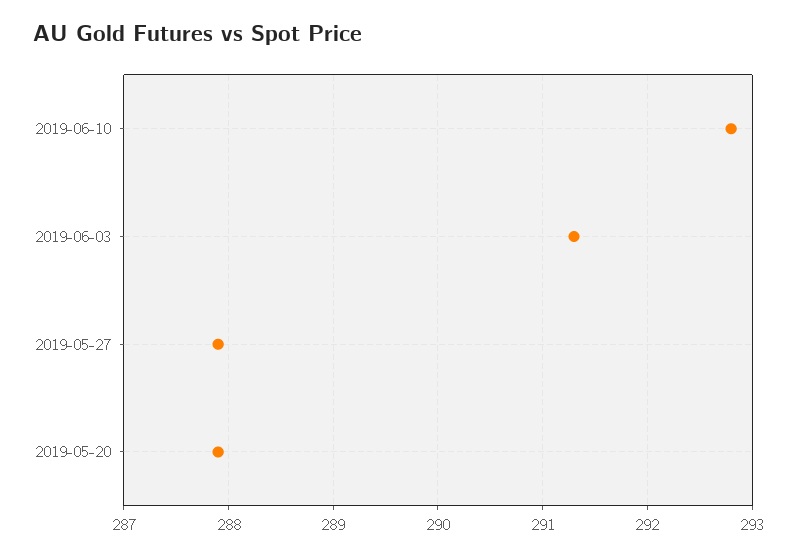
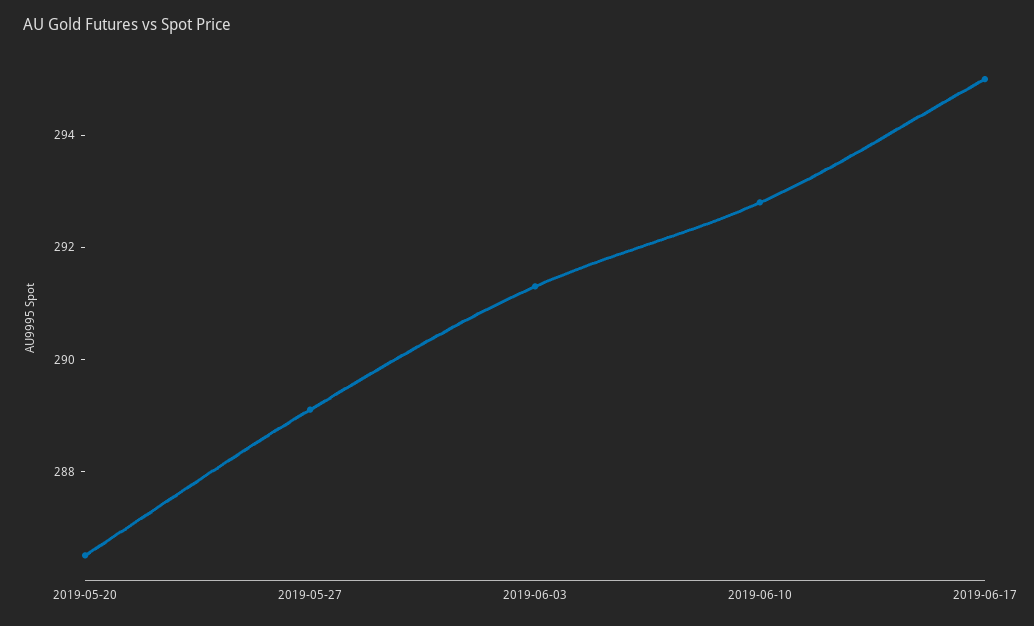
2019-05-27: 287.9 -> 289
2019-05-20: 287.9 -> 286.5
2019-06-17: none -> 295

